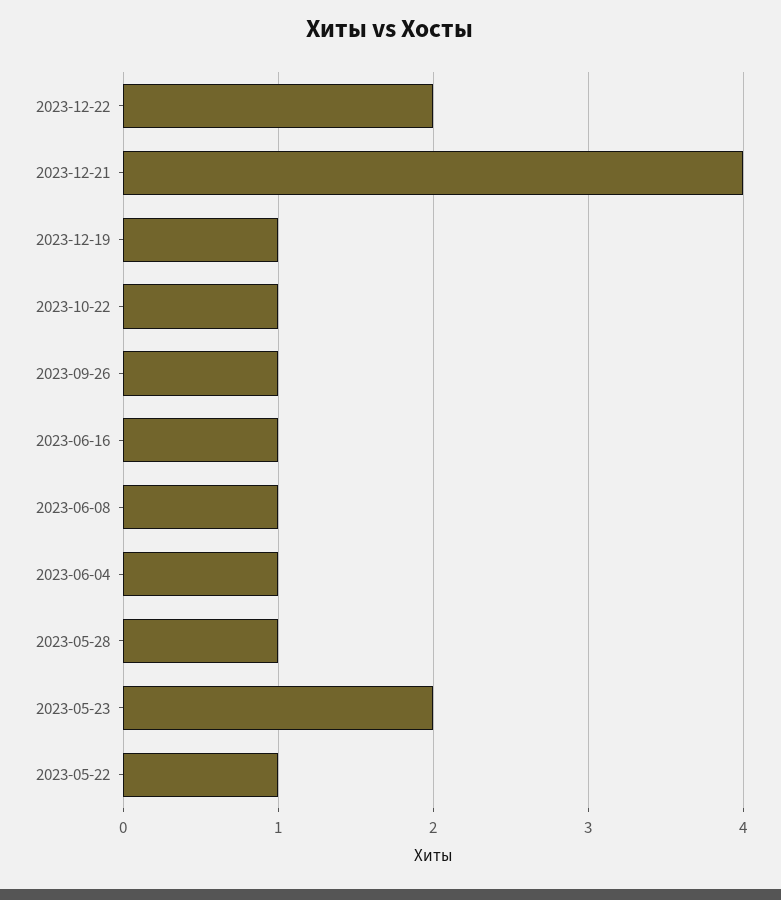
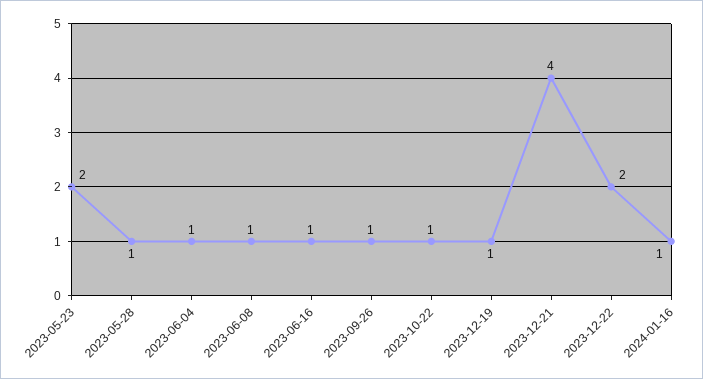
2023-05-22: 1 -> none
2024-01-16: none -> 1

